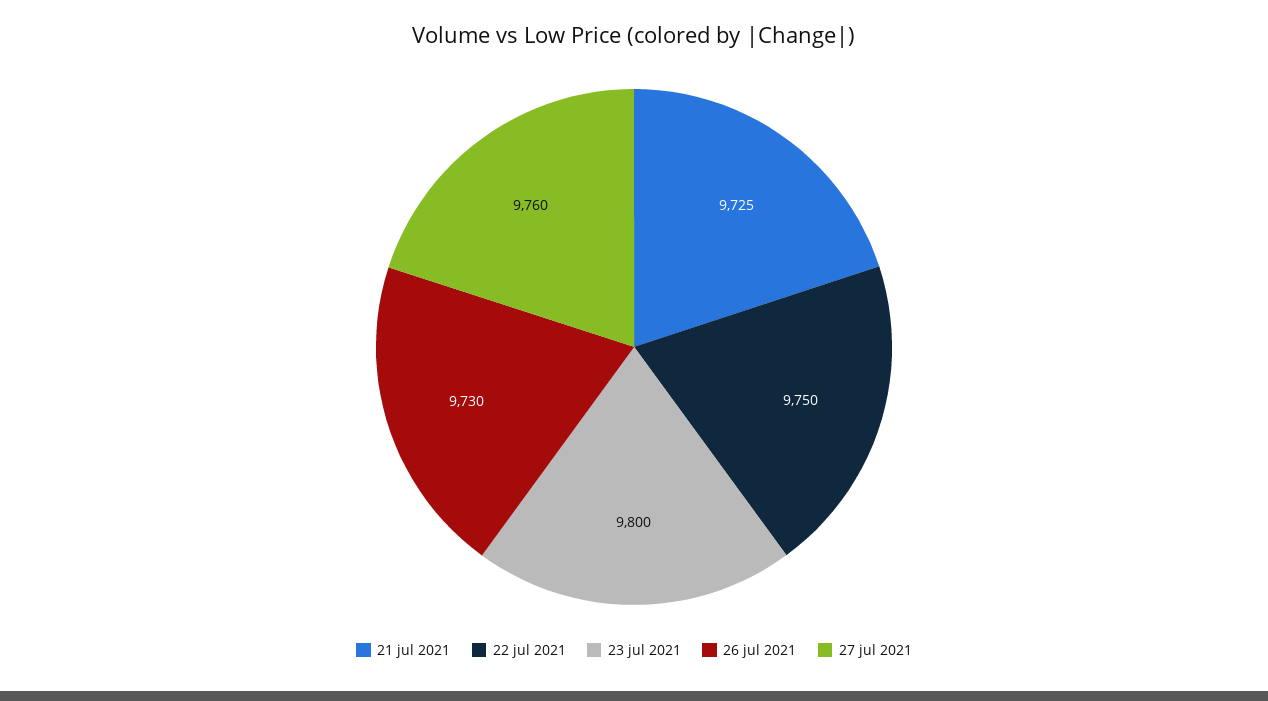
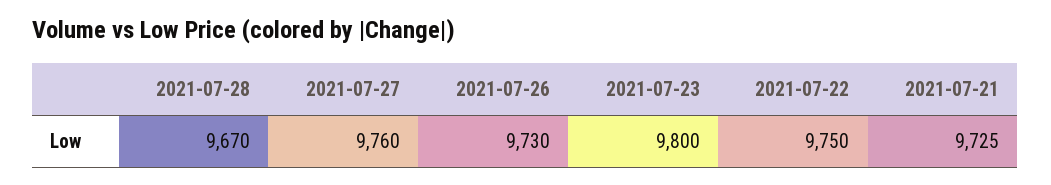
2021-07-28: none -> 9670

